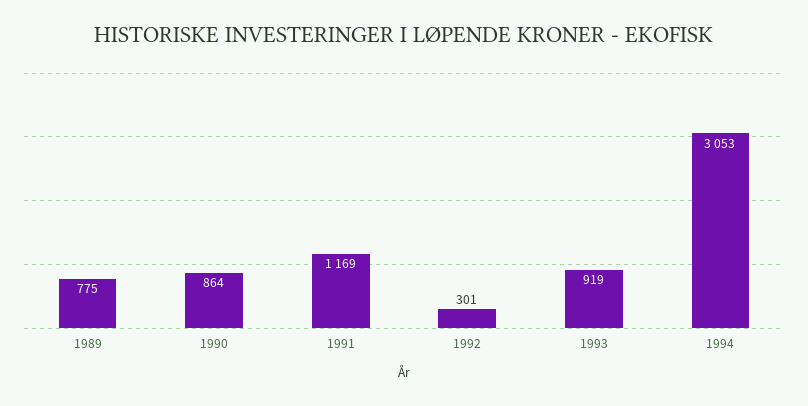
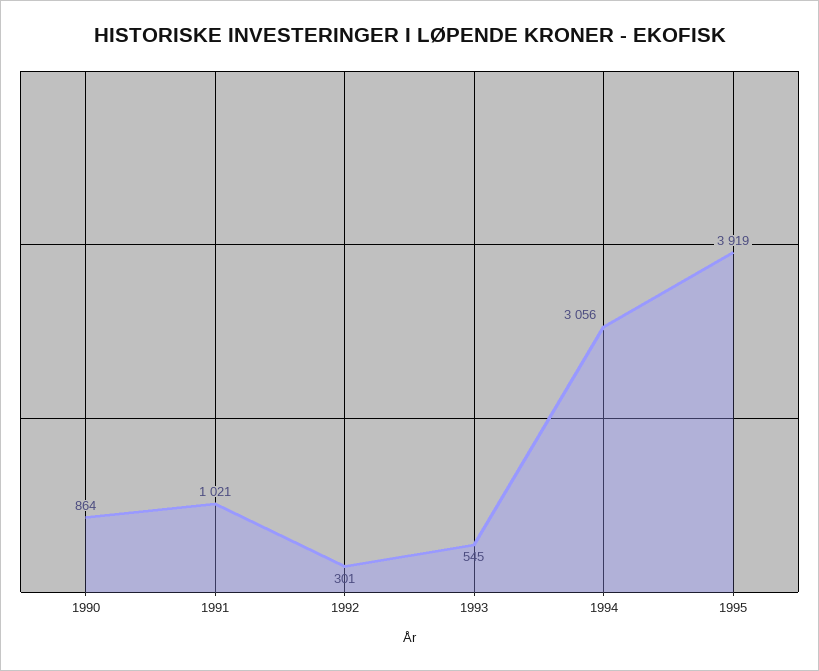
1989: 775 -> none
1991: 1169 -> 1021
1993: 919 -> 545
1994: 3053 -> 3056
1995: none -> 3919

